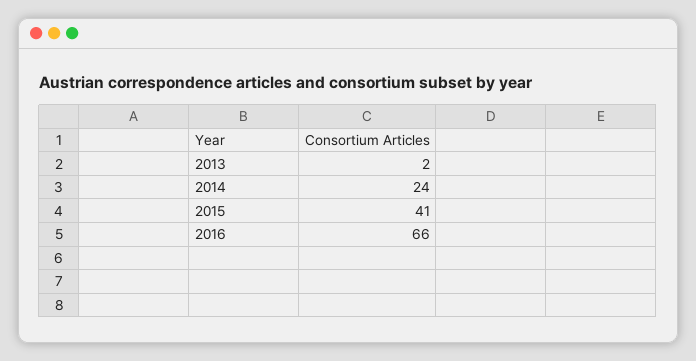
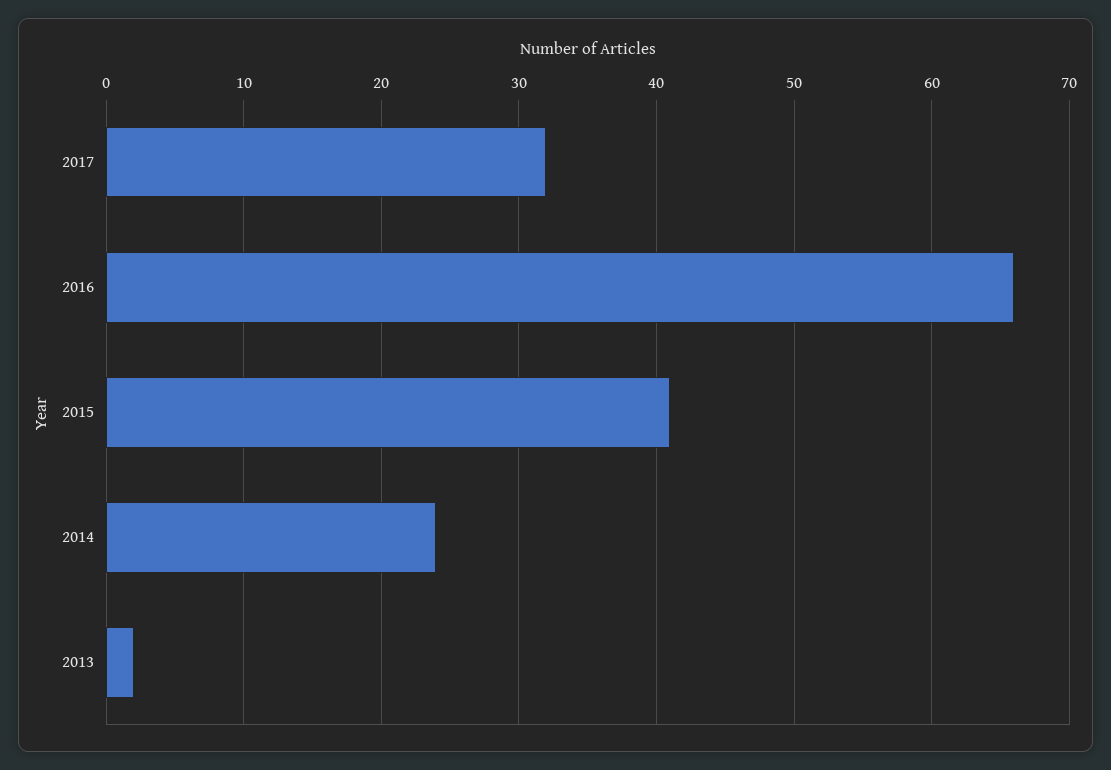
2017: none -> 32

